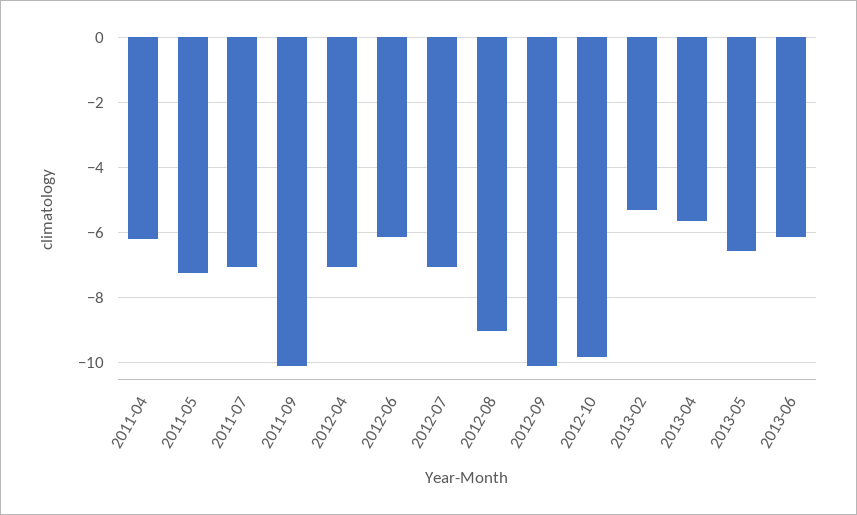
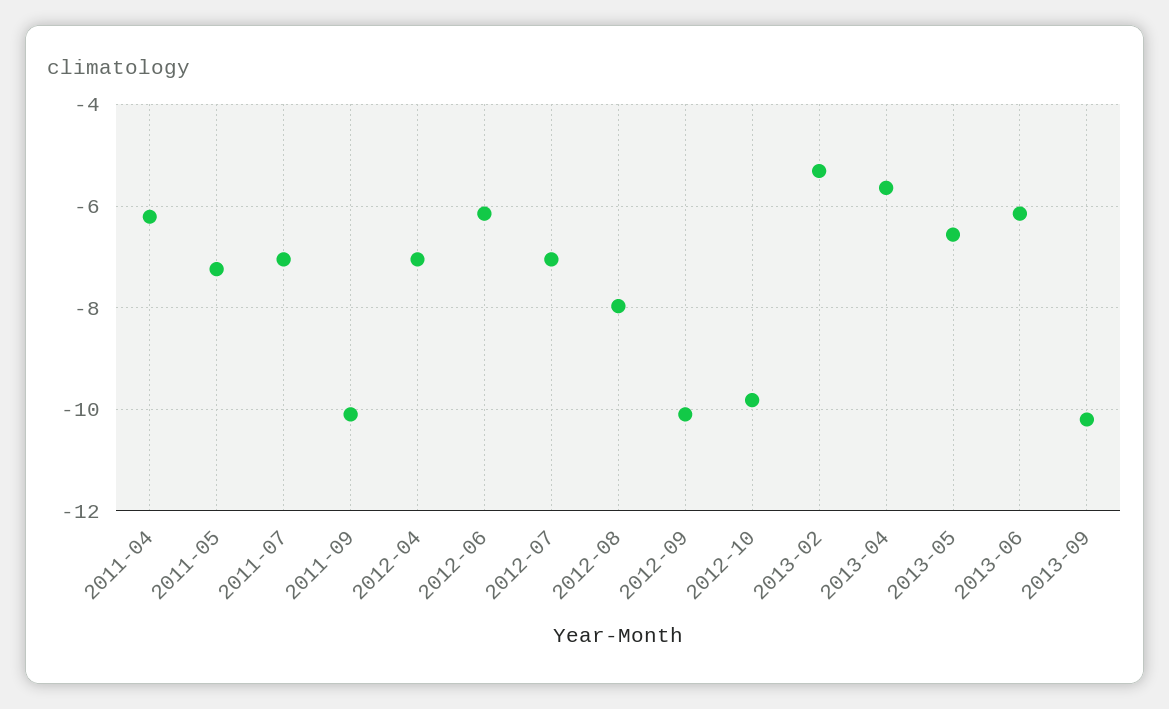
2012-08: -9 -> -8
2013-09: none -> -10.2

